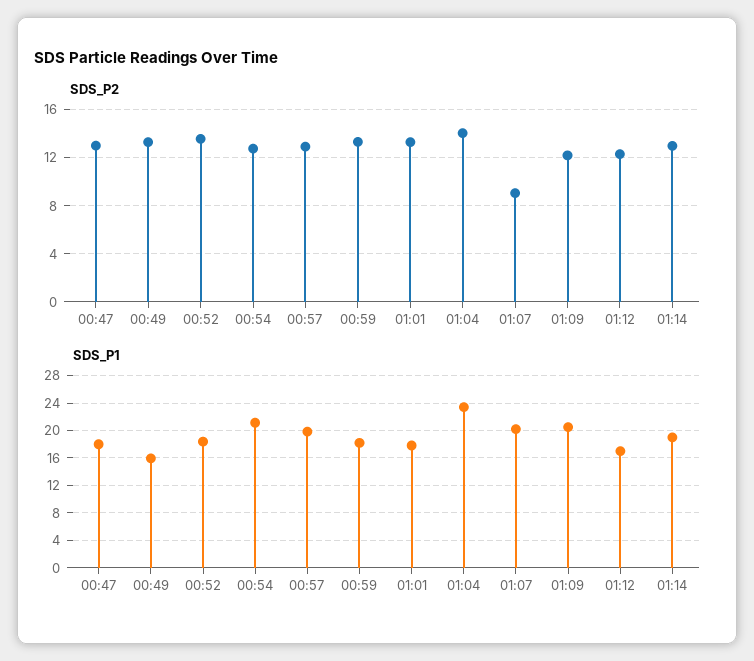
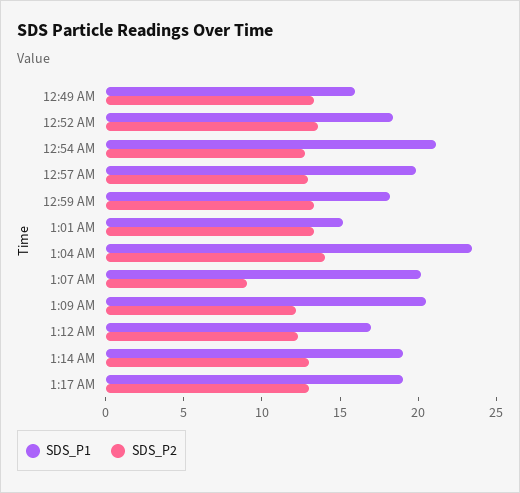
SDS_P2, 00:47: 13 -> none
SDS_P1, 00:47: 18 -> none
SDS_P1, 01:01: 18 -> 15
SDS_P1, 1:17 AM: none -> 19
SDS_P2, 1:17 AM: none -> 13

